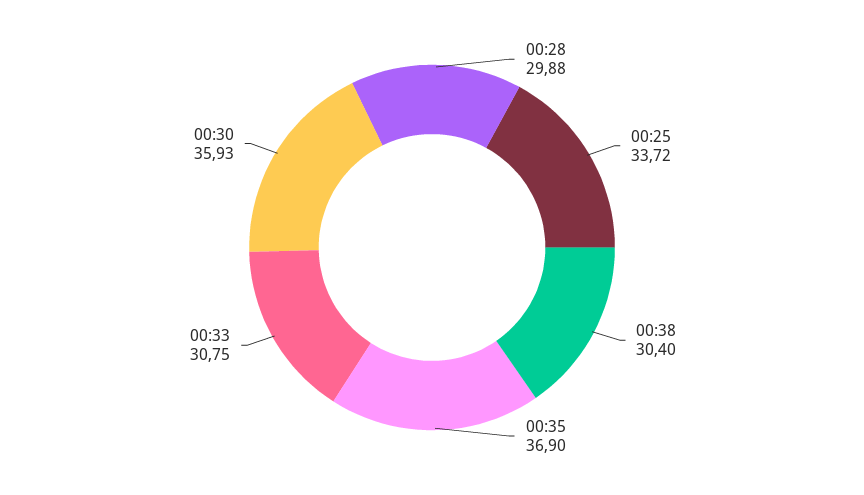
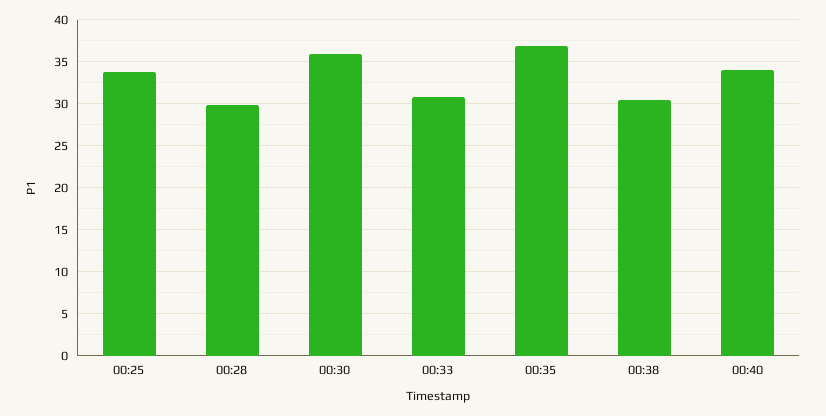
00:40: none -> 34

